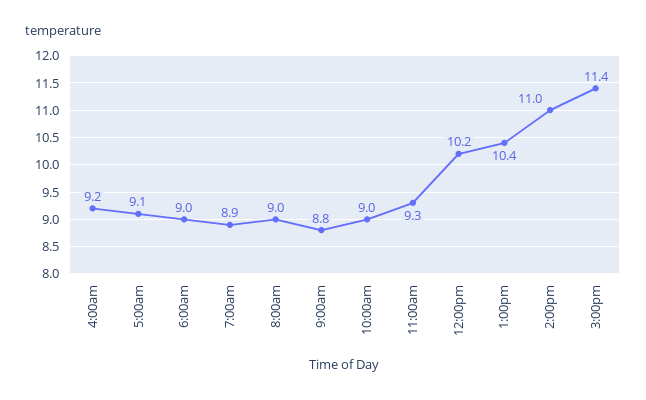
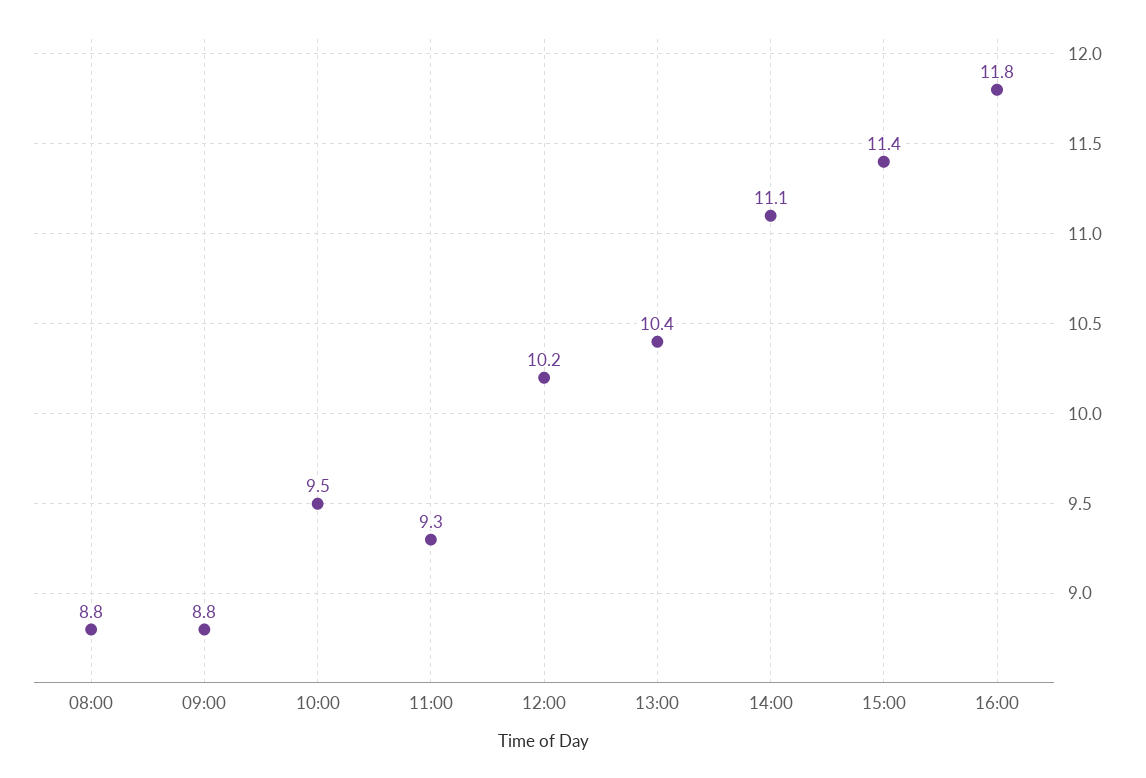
4:00am: 9.2 -> none
5:00am: 9.1 -> none
6:00am: 9 -> none
7:00am: 8.9 -> none
8:00am: 9 -> 8.8
10:00am: 9 -> 9.5
2:00pm: 11 -> 11.1
16:00: none -> 11.8

